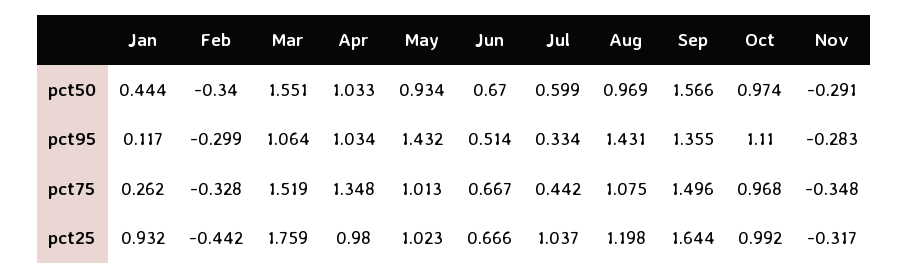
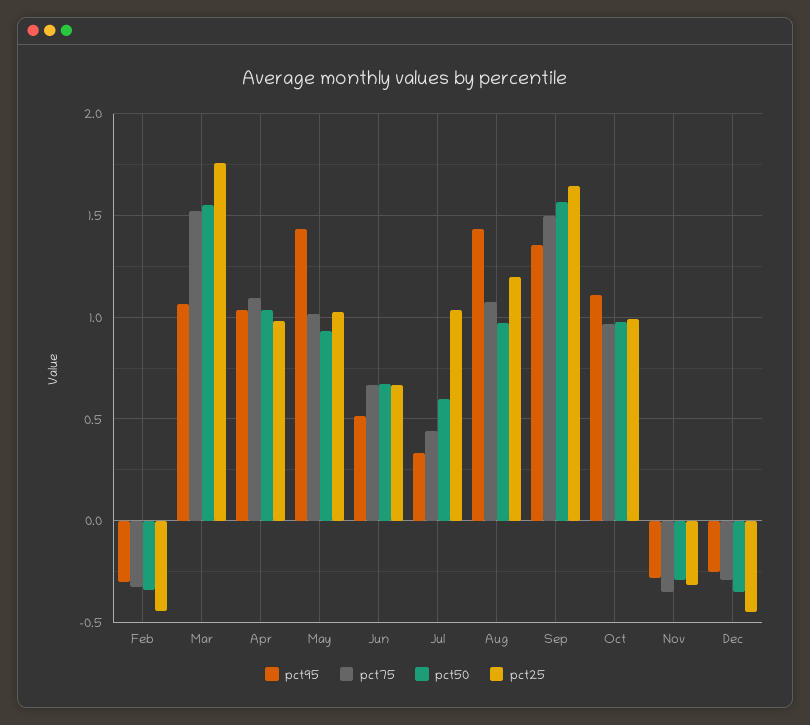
pct50, Jan: 0.444 -> none
pct95, Jan: 0.117 -> none
pct75, Jan: 0.262 -> none
pct75, Apr: 1.348 -> 1.1
pct25, Jan: 0.932 -> none
pct95, Dec: none -> -0.25
pct75, Dec: none -> -0.3
pct50, Dec: none -> -0.35
pct25, Dec: none -> -0.45

